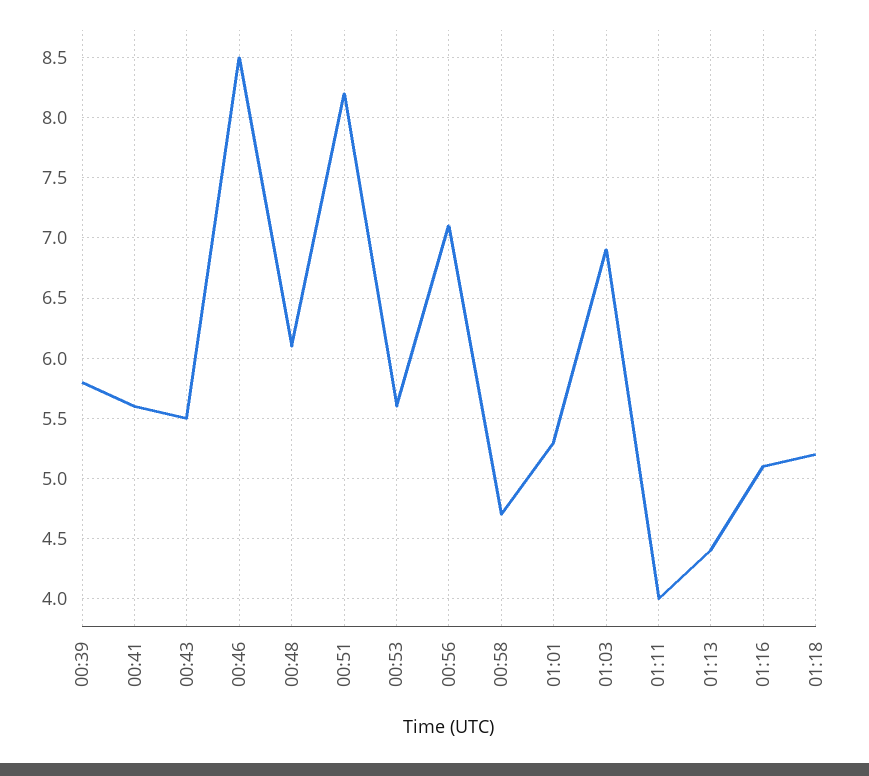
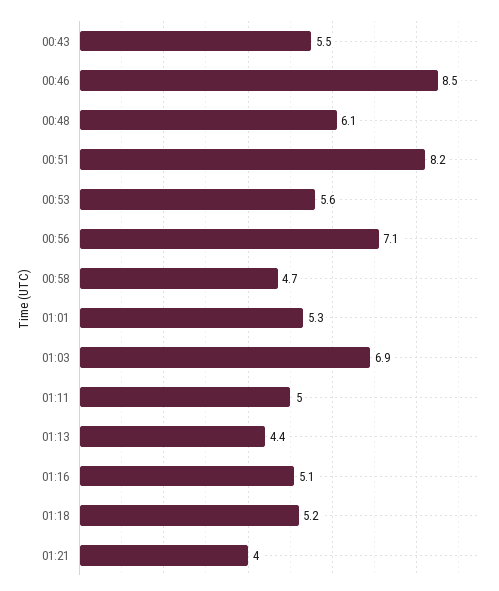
00:39: 5.8 -> none
00:41: 5.6 -> none
01:11: 4 -> 5
01:21: none -> 4

